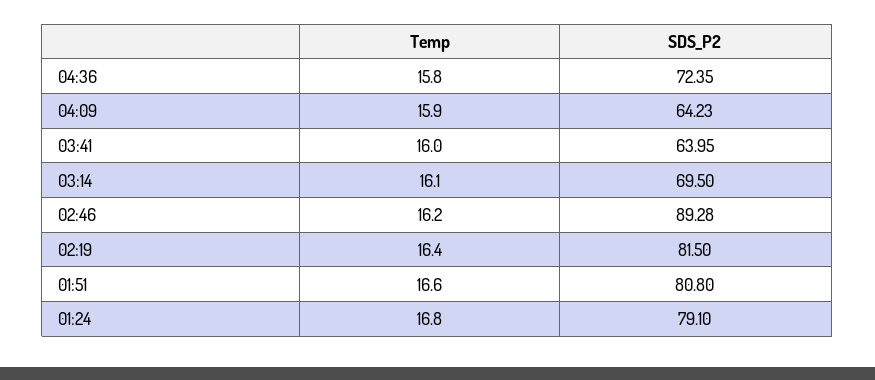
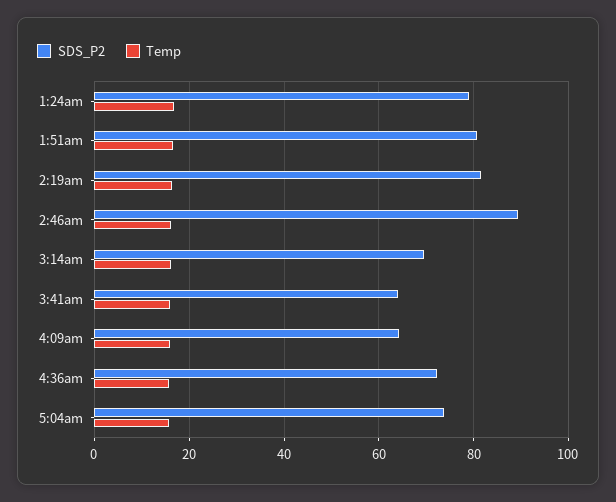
SDS_P2, 5:04am: none -> 74
Temp, 5:04am: none -> 16

